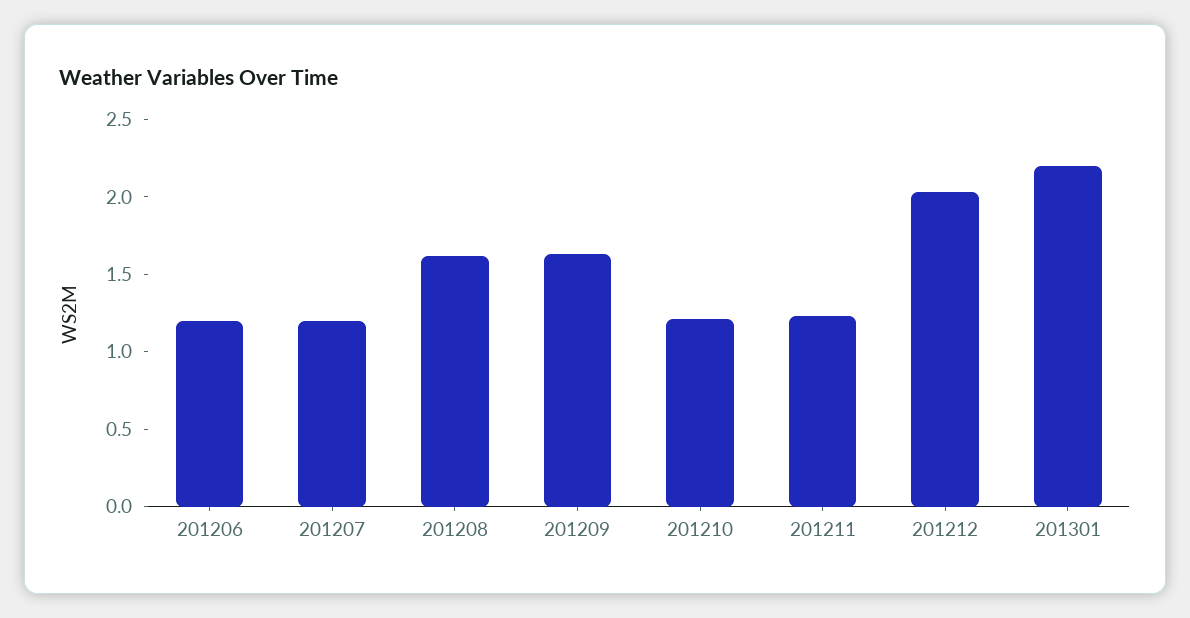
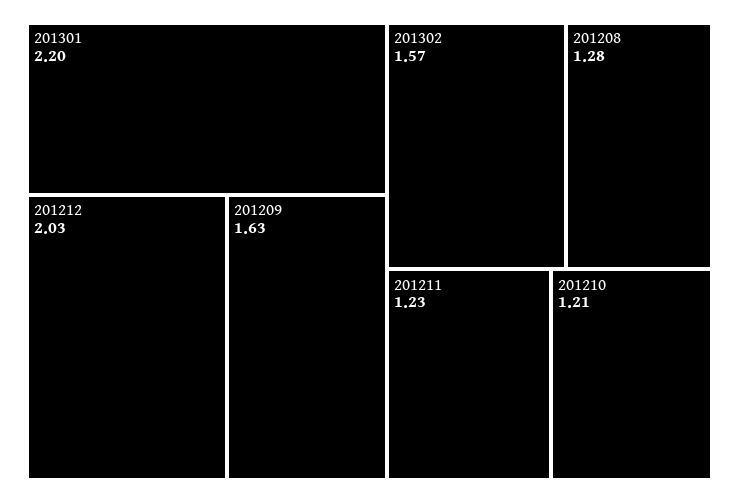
201206: 1.2 -> none
201207: 1.2 -> none
201208: 1.6 -> 1.28
201302: none -> 1.57

